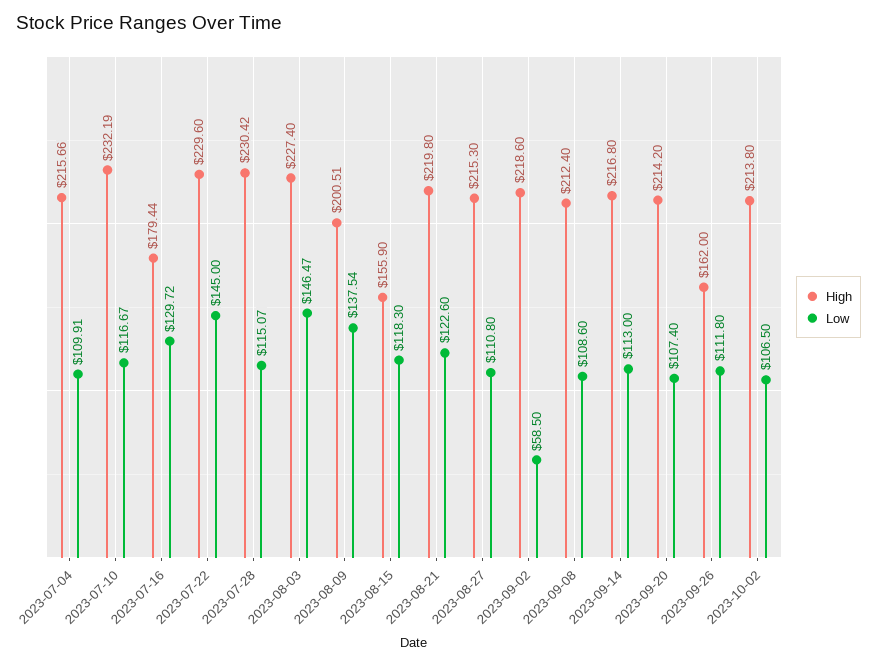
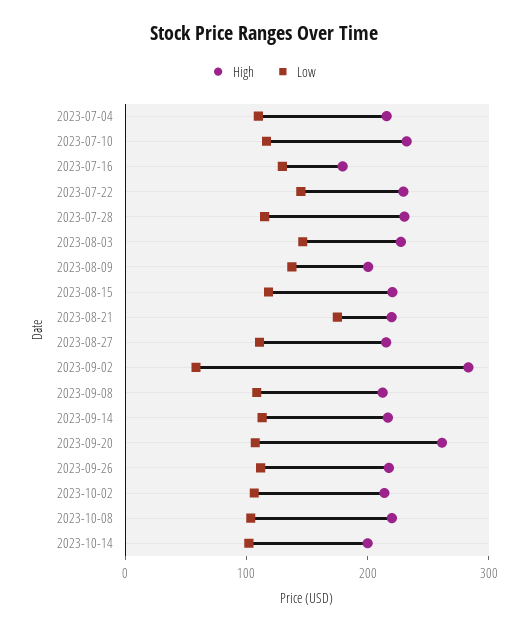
High, 2023-08-15: 155.9 -> 220
Low, 2023-08-21: 122.6 -> 180
High, 2023-09-02: 218.6 -> 280
High, 2023-09-20: 214.2 -> 260
High, 2023-09-26: 162 -> 220
High, 2023-10-08: none -> 220
Low, 2023-10-08: none -> 100
High, 2023-10-14: none -> 200
Low, 2023-10-14: none -> 100

